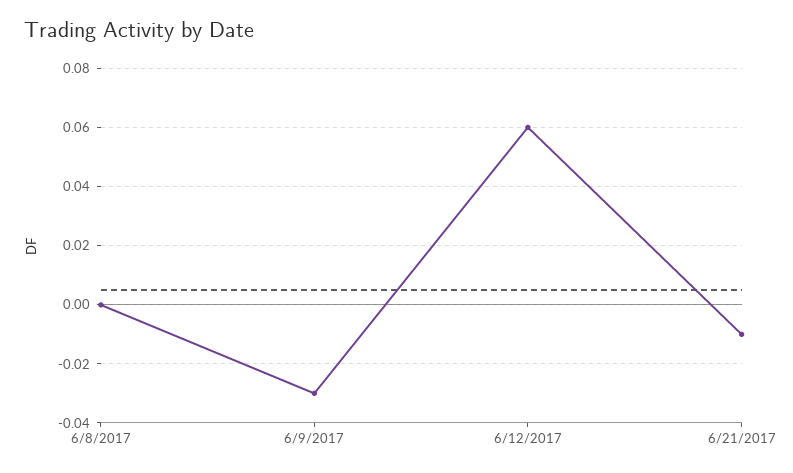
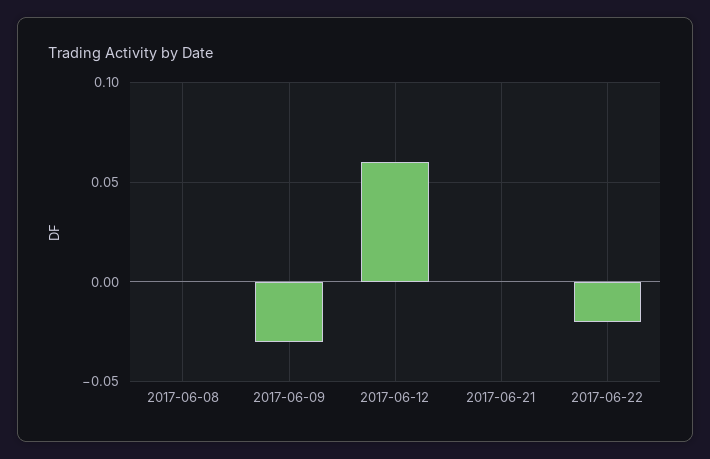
6/21/2017: -0.01 -> 0
2017-06-22: none -> -0.02

